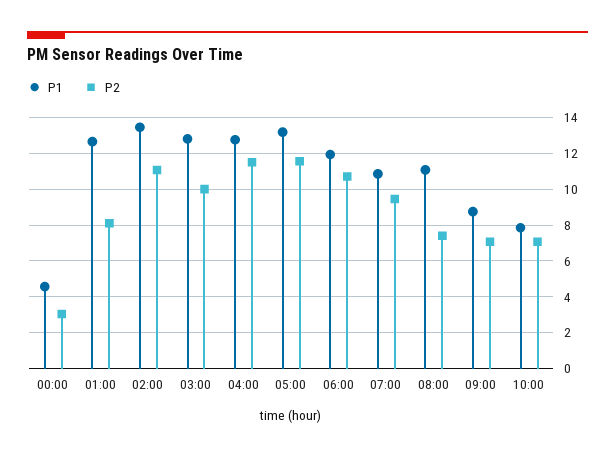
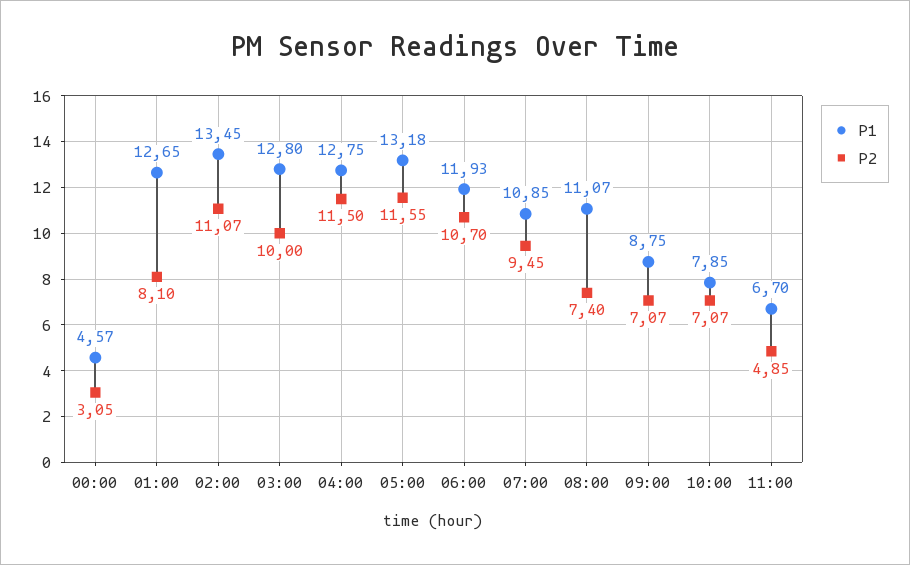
P1, 11:00: none -> 6.7
P2, 11:00: none -> 4.85

